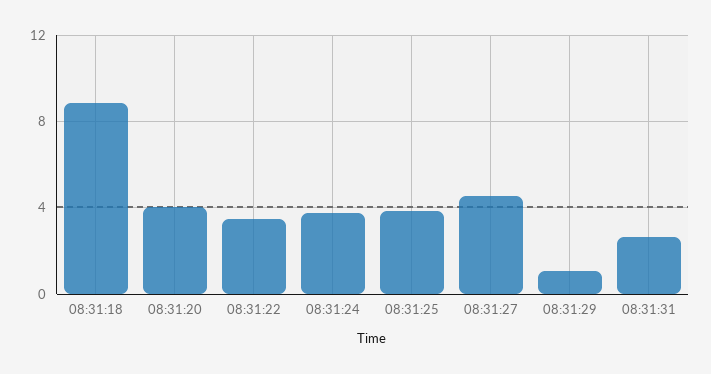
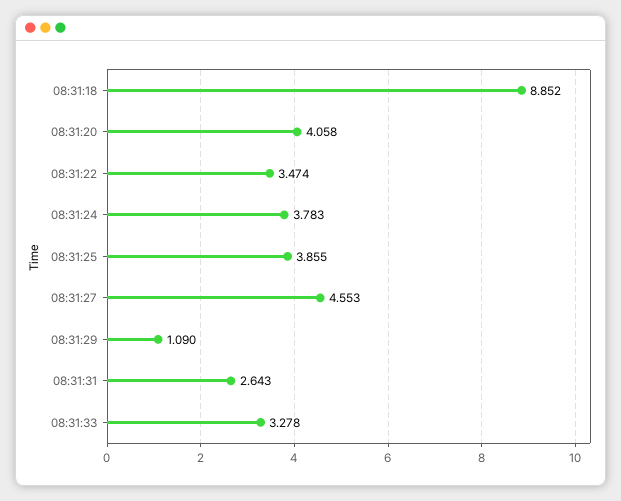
08:31:33: none -> 3.278

